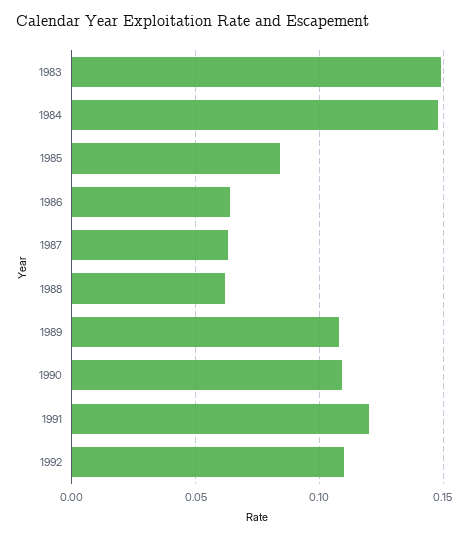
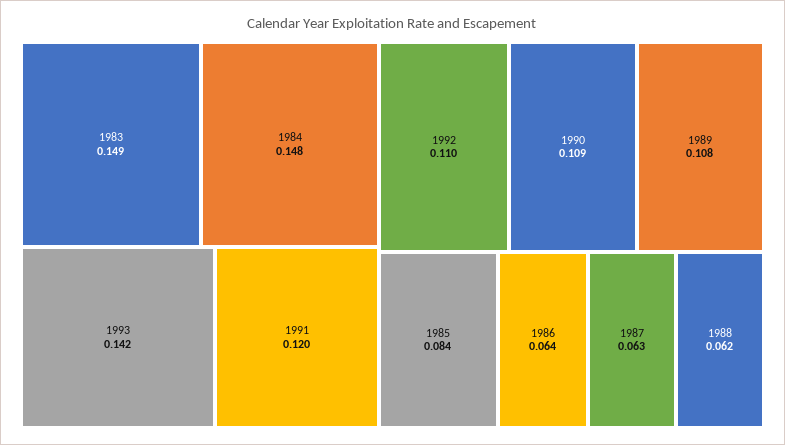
1993: none -> 0.142

